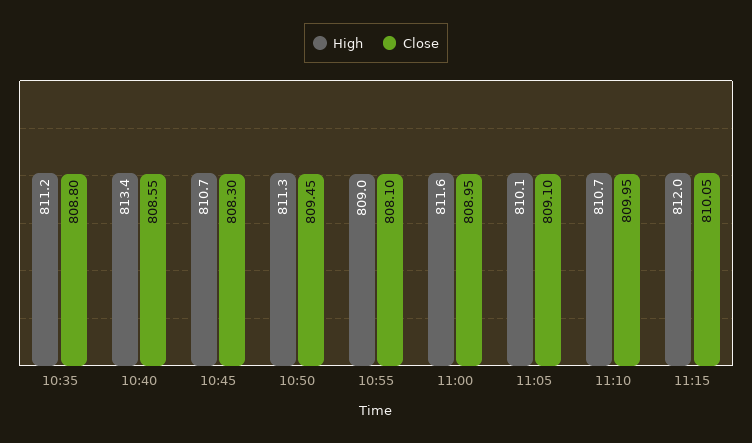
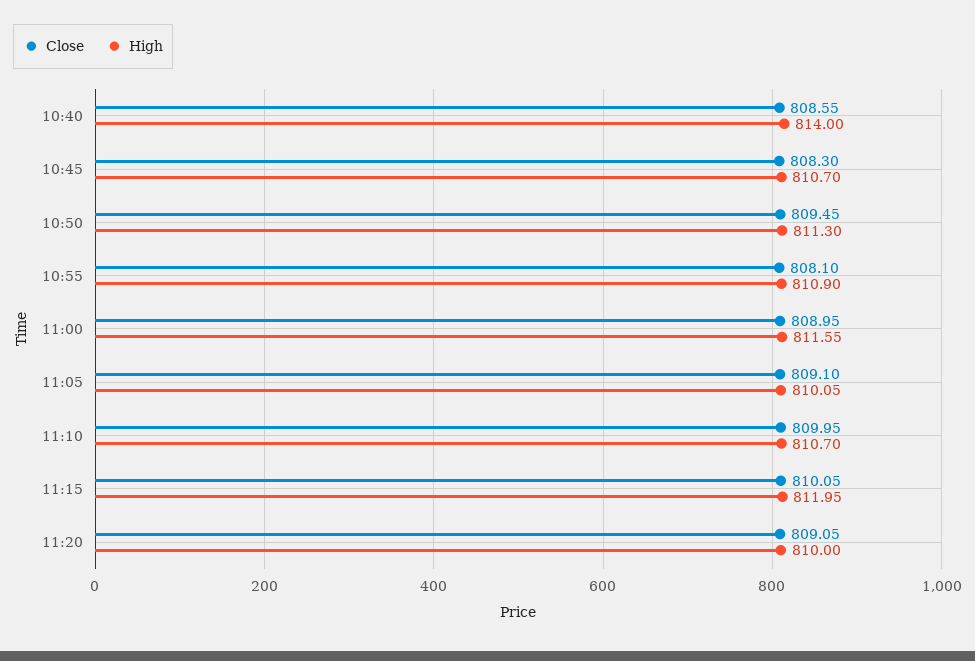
High, 10:35: 811.2 -> none
Close, 10:35: 808.8 -> none
High, 10:40: 813.4 -> 814
High, 10:55: 809 -> 810.9
Close, 11:20: none -> 809.05
High, 11:20: none -> 810

